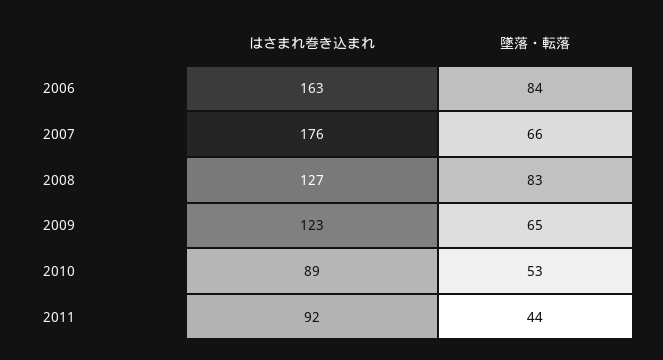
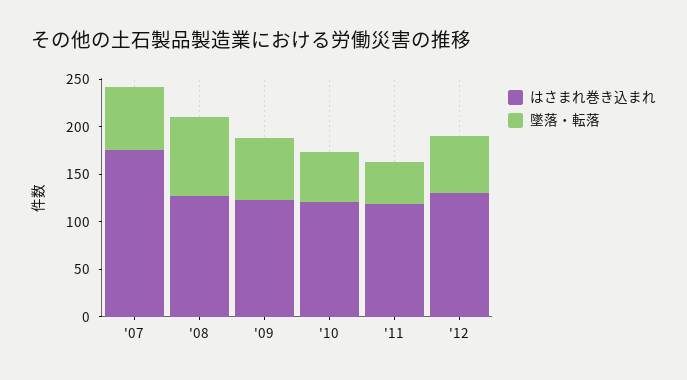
はさまれ巻き込まれ, 2006: 163 -> none
墜落・転落, 2006: 84 -> none
はさまれ巻き込まれ, 2010: 89 -> 120
はさまれ巻き込まれ, 2011: 92 -> 120
はさまれ巻き込まれ, '12: none -> 130
墜落・転落, '12: none -> 60

